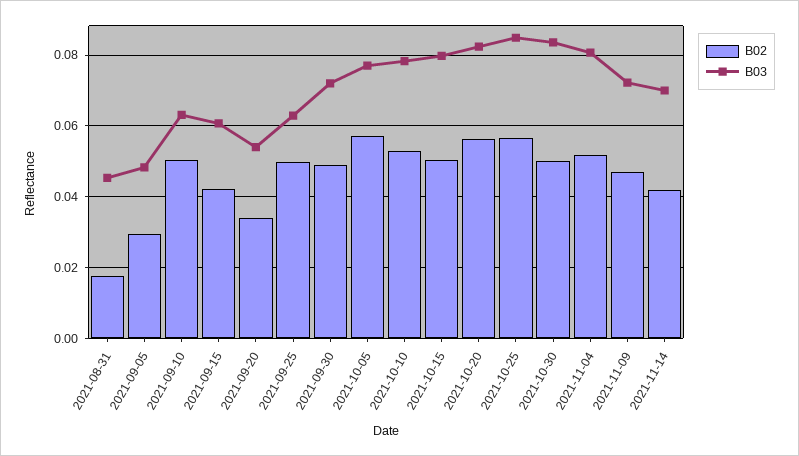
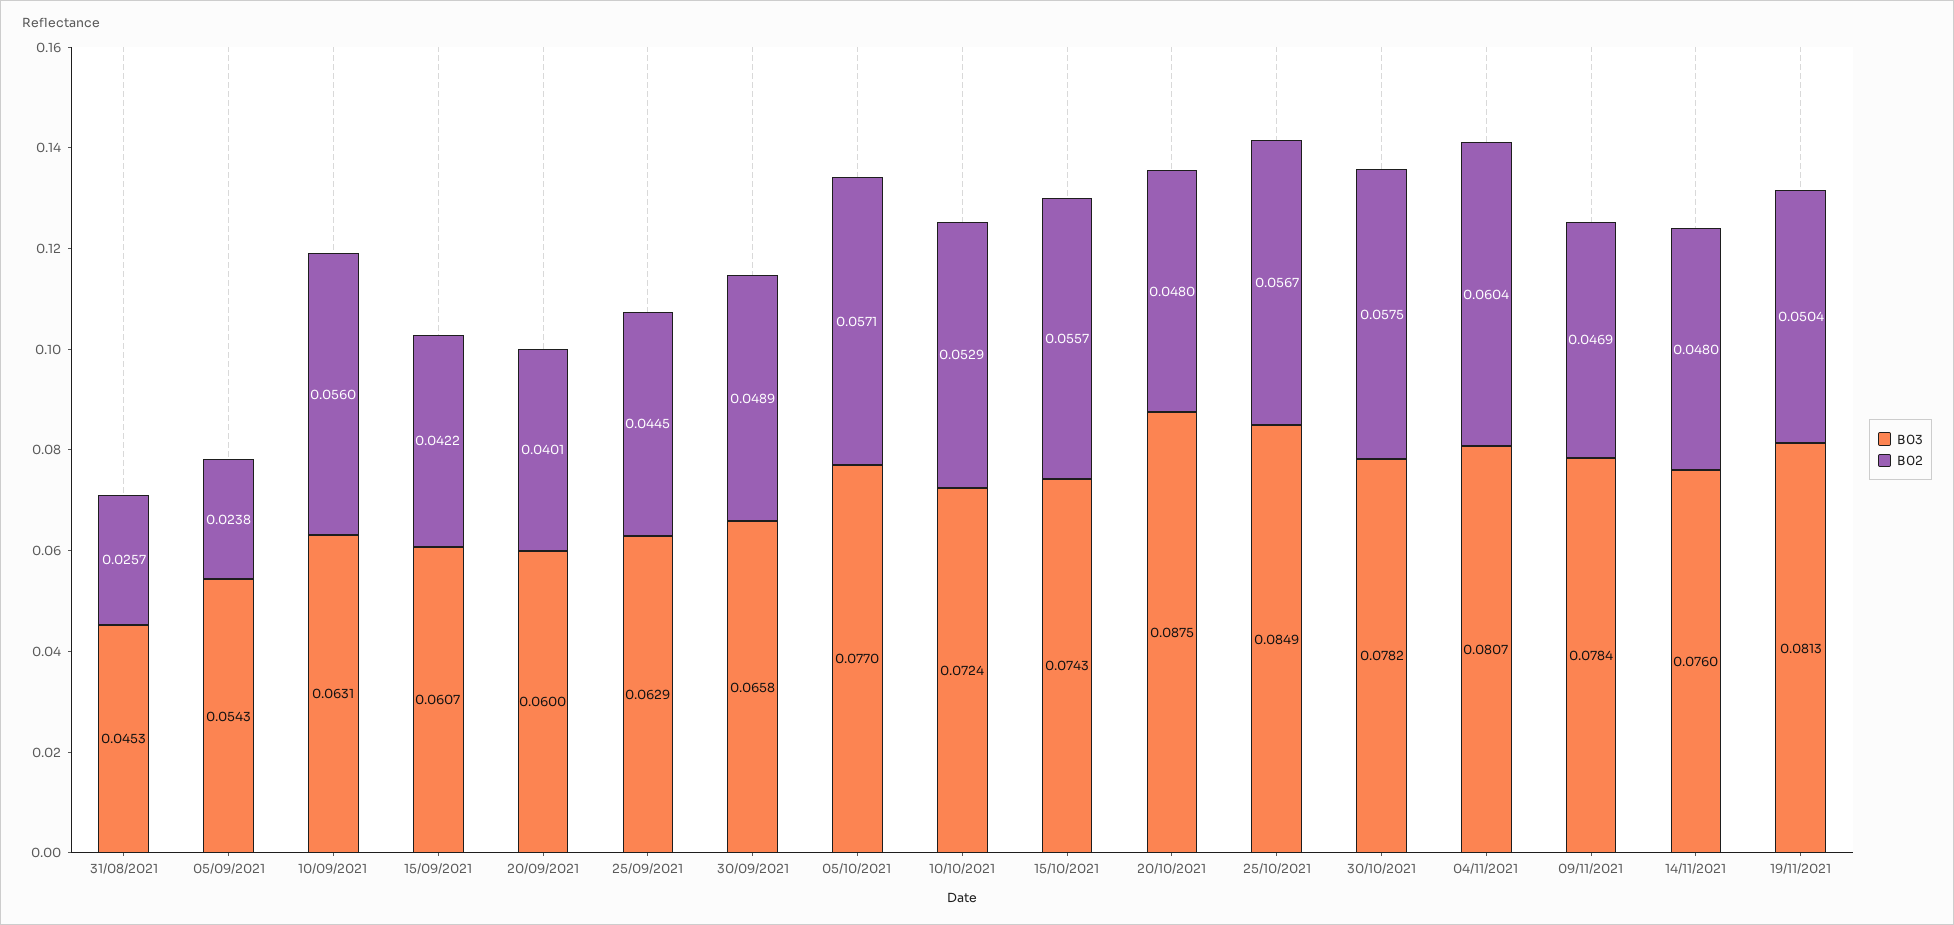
B02, 2021-08-31: 0.018 -> 0.0257
B02, 2021-09-05: 0.03 -> 0.0238
B03, 2021-09-05: 0.048 -> 0.0543
B02, 2021-09-10: 0.05 -> 0.056
B02, 2021-09-20: 0.034 -> 0.0401
B03, 2021-09-20: 0.054 -> 0.06
B02, 2021-09-25: 0.05 -> 0.0445
B03, 2021-09-30: 0.072 -> 0.0658
B03, 2021-10-10: 0.078 -> 0.0724
B02, 2021-10-15: 0.05 -> 0.0557
B03, 2021-10-15: 0.08 -> 0.0743
B02, 2021-10-20: 0.056 -> 0.048
B03, 2021-10-20: 0.082 -> 0.0875
B02, 2021-10-30: 0.05 -> 0.0575
B03, 2021-10-30: 0.084 -> 0.0782
B02, 2021-11-04: 0.052 -> 0.0604
B03, 2021-11-09: 0.072 -> 0.0784
B02, 2021-11-14: 0.042 -> 0.048
B03, 2021-11-14: 0.07 -> 0.076
B03, 19/11/2021: none -> 0.0813
B02, 19/11/2021: none -> 0.0504

